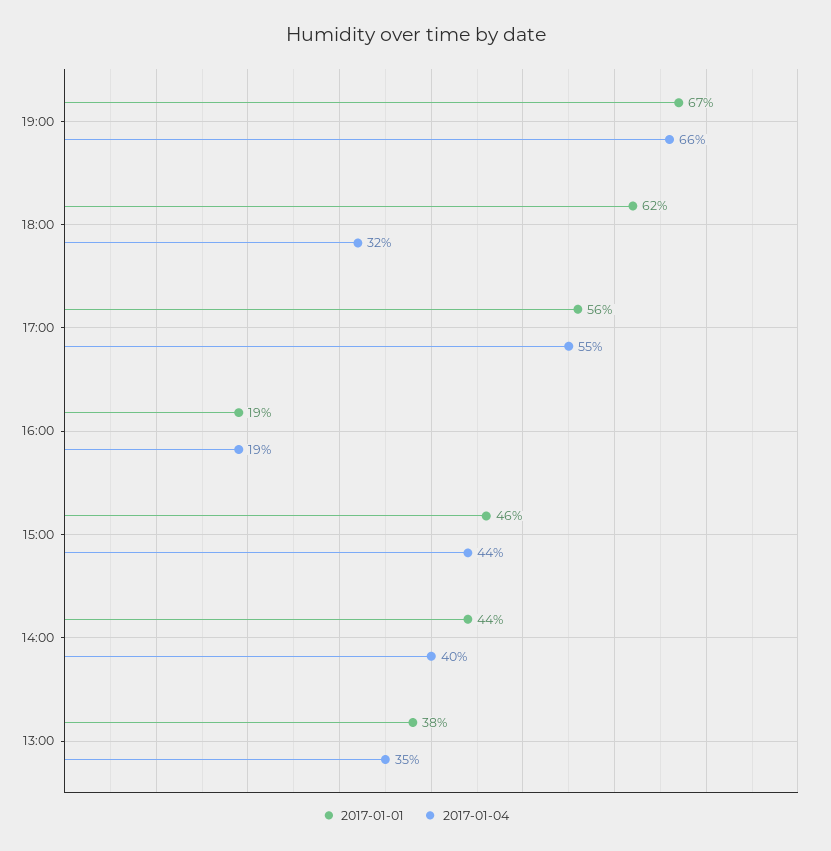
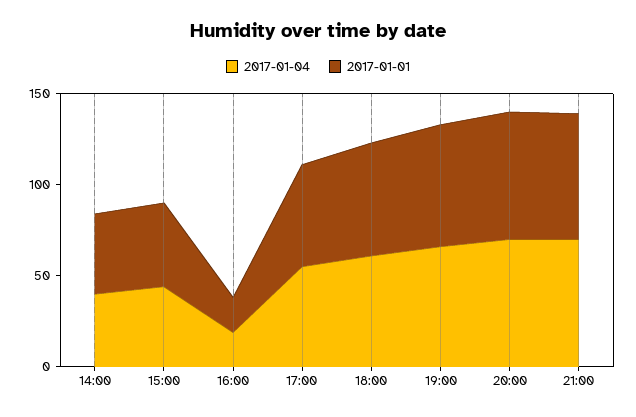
2017-01-04, 18:00: 32 -> 60
2017-01-01, 13:00: 38 -> none
2017-01-04, 13:00: 35 -> none
2017-01-04, 20:00: none -> 70
2017-01-01, 20:00: none -> 70
2017-01-04, 21:00: none -> 70
2017-01-01, 21:00: none -> 70

